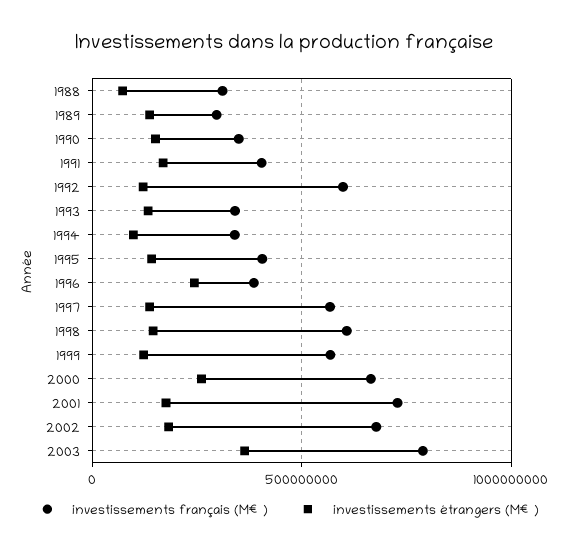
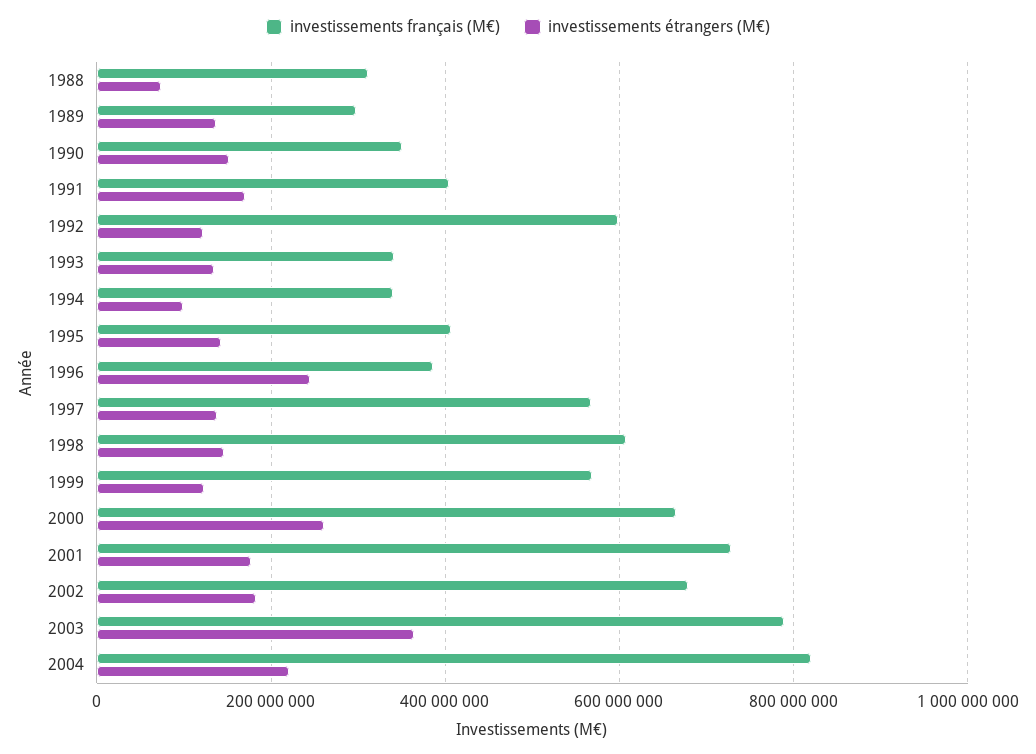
investissements français (M€), 2004: none -> 820000000
investissements étrangers (M€), 2004: none -> 220000000

